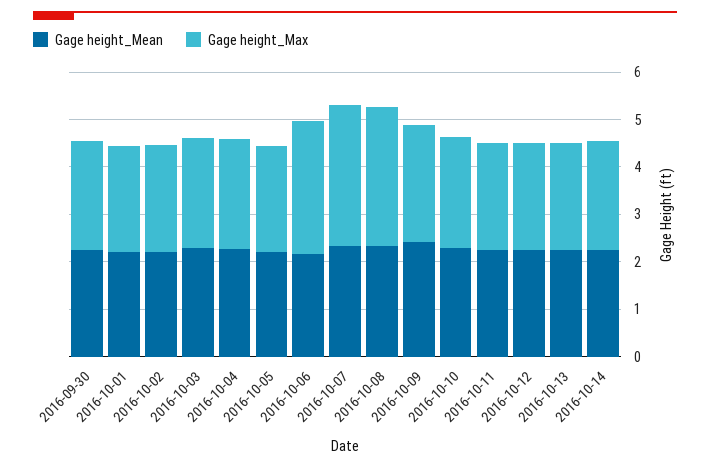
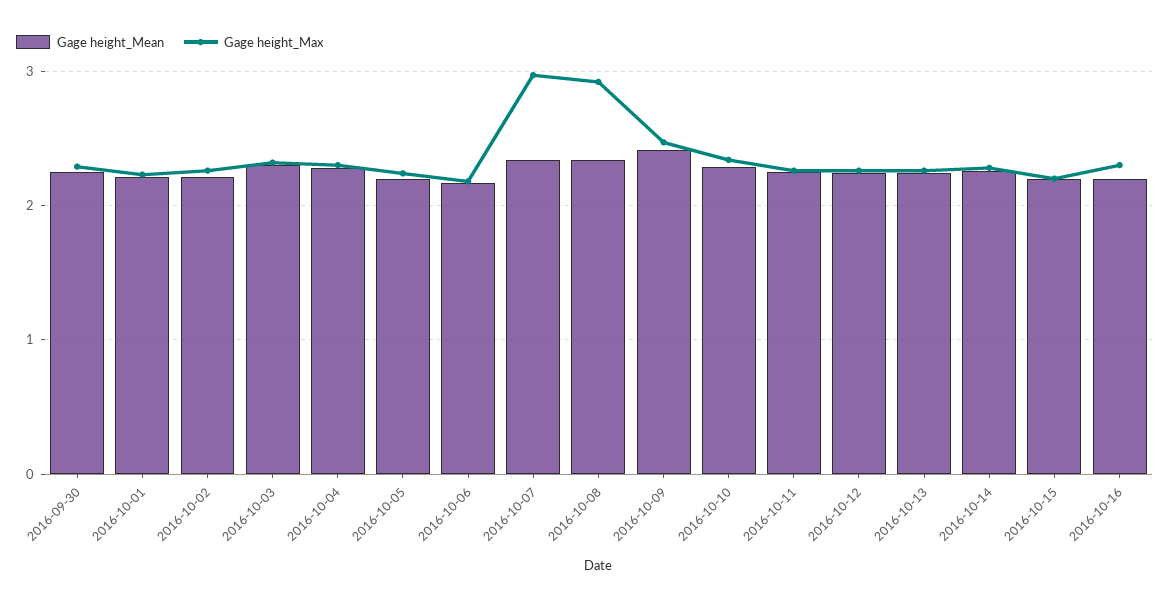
Gage height_Max, 2016-10-06: 2.8 -> 2.2
Gage height_Mean, 2016-10-15: none -> 2.2
Gage height_Max, 2016-10-15: none -> 2.2
Gage height_Mean, 2016-10-16: none -> 2.2
Gage height_Max, 2016-10-16: none -> 2.3

